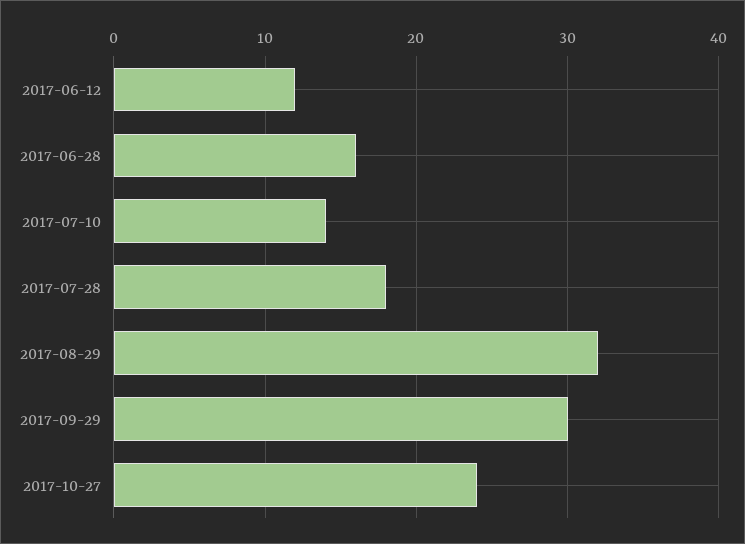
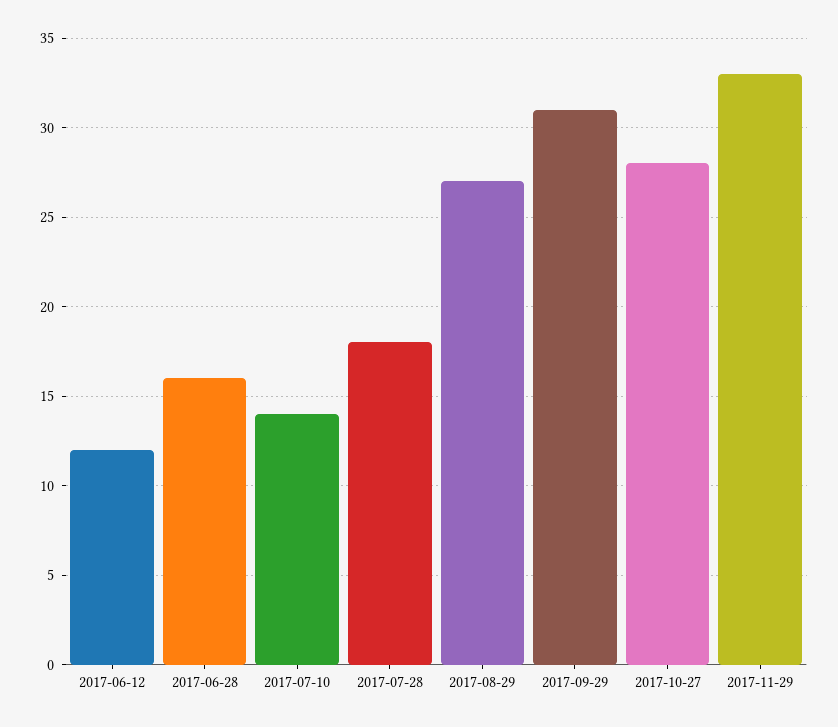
2017-08-29: 32 -> 27
2017-09-29: 30 -> 31
2017-10-27: 24 -> 28
2017-11-29: none -> 33

